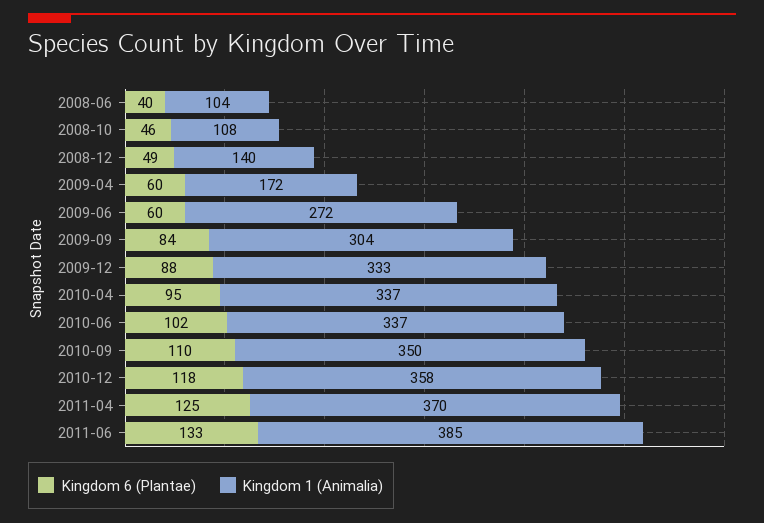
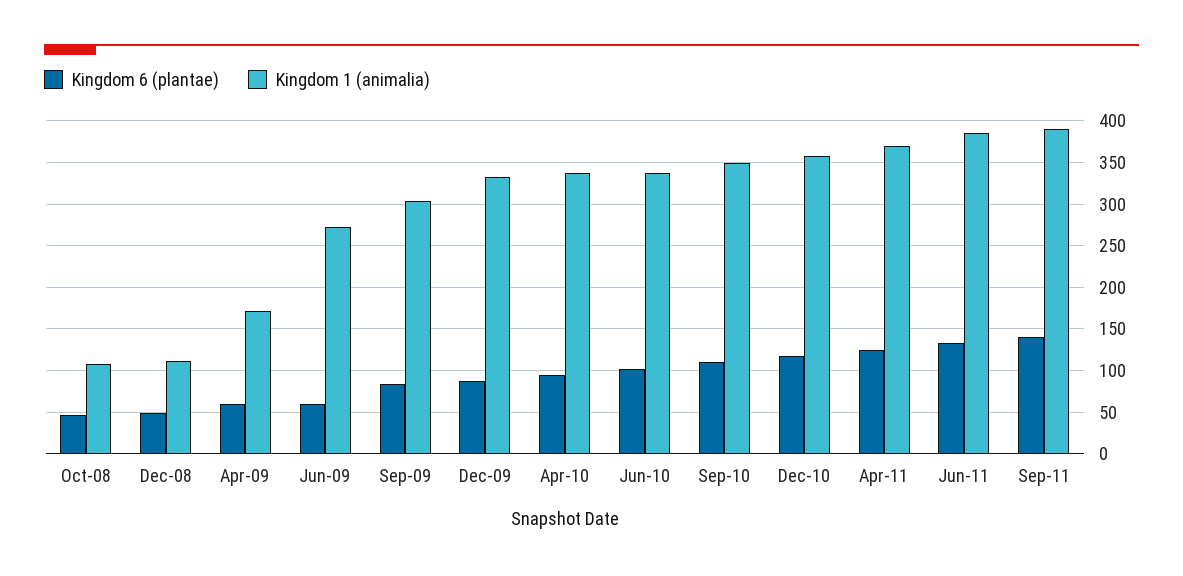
Kingdom 6 (Plantae), 2008-06: 40 -> none
Kingdom 1 (Animalia), 2008-06: 104 -> none
Kingdom 1 (Animalia), 2008-12: 140 -> 110
Kingdom 6 (Plantae), Sep-11: none -> 140
Kingdom 1 (Animalia), Sep-11: none -> 390

